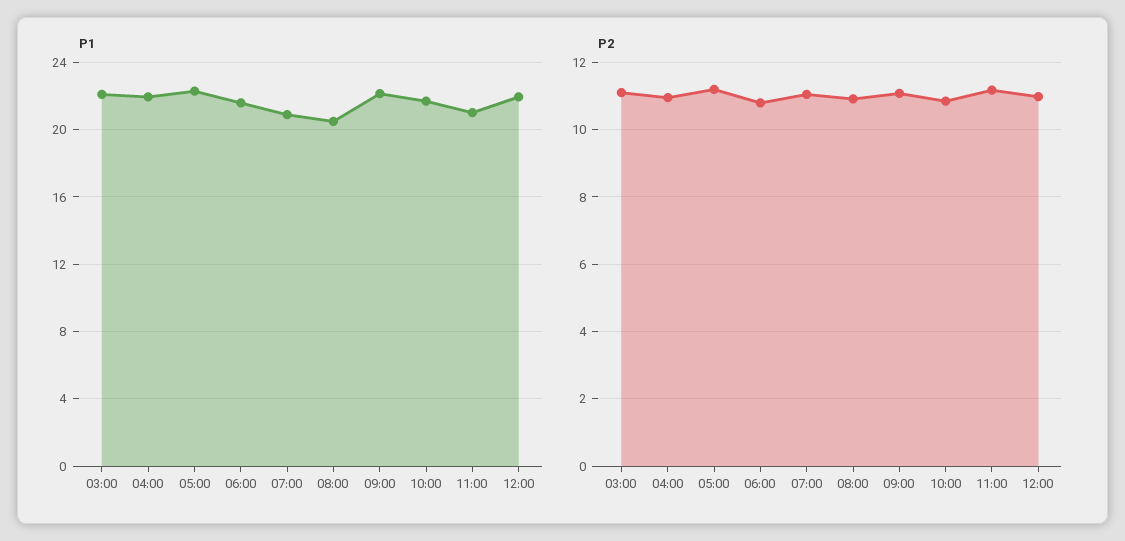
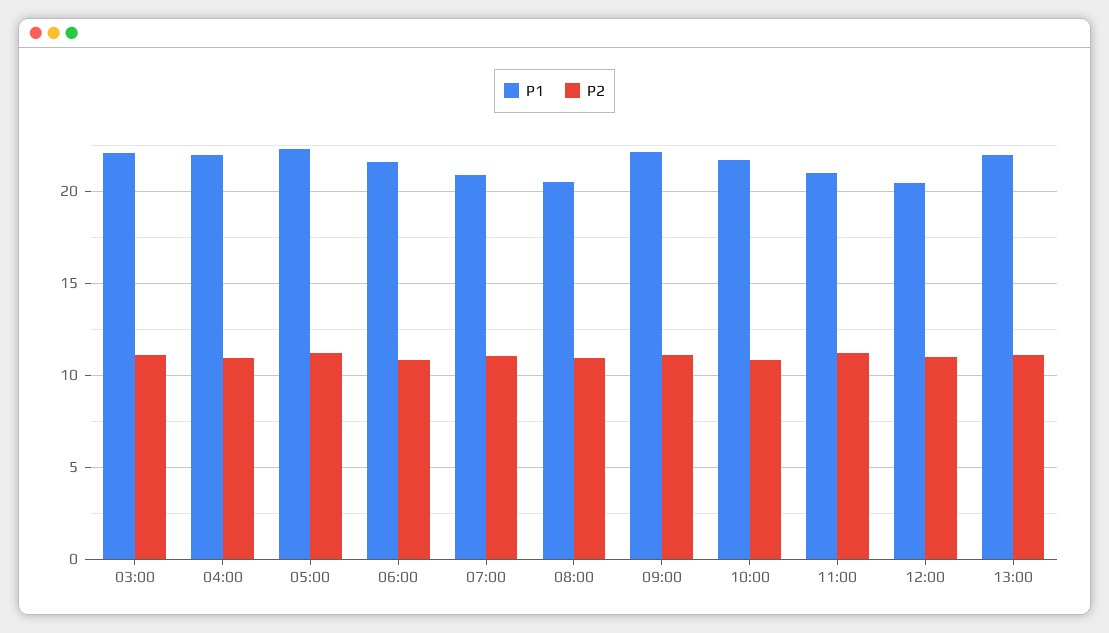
P1, 12:00: 22 -> 20.5
P1, 13:00: none -> 22
P2, 13:00: none -> 11

